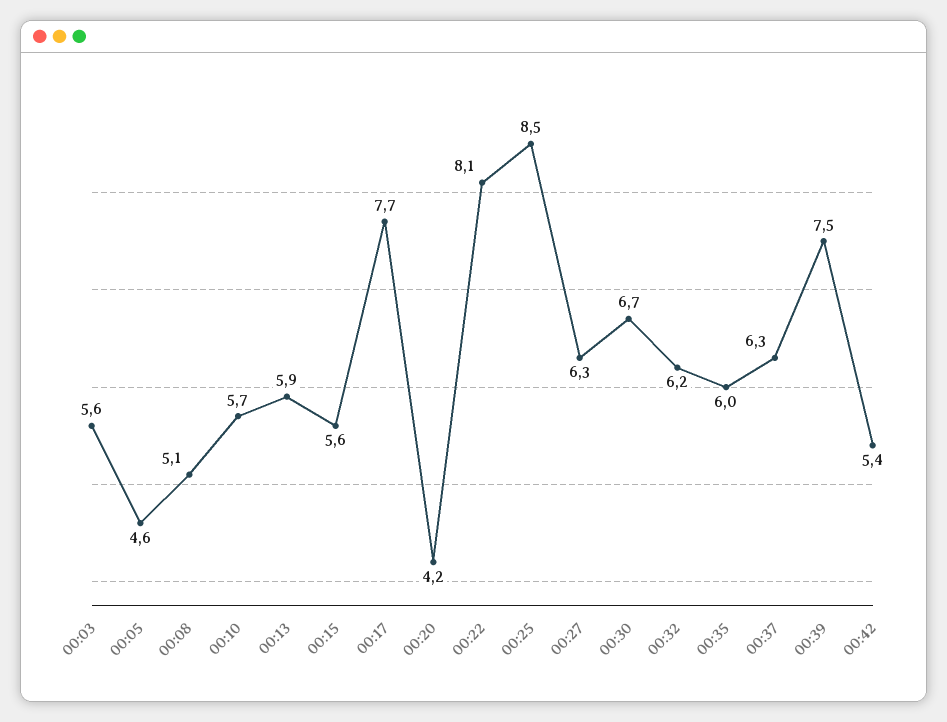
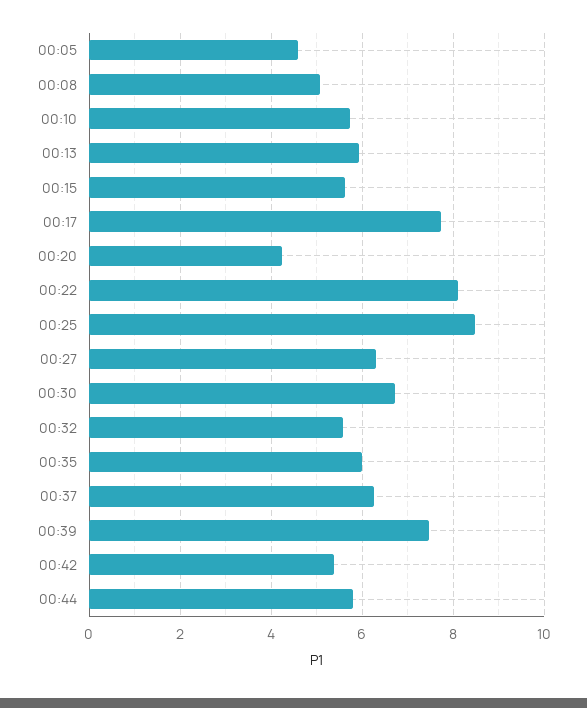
00:03: 5.6 -> none
00:32: 6.2 -> 5.6
00:44: none -> 5.8

